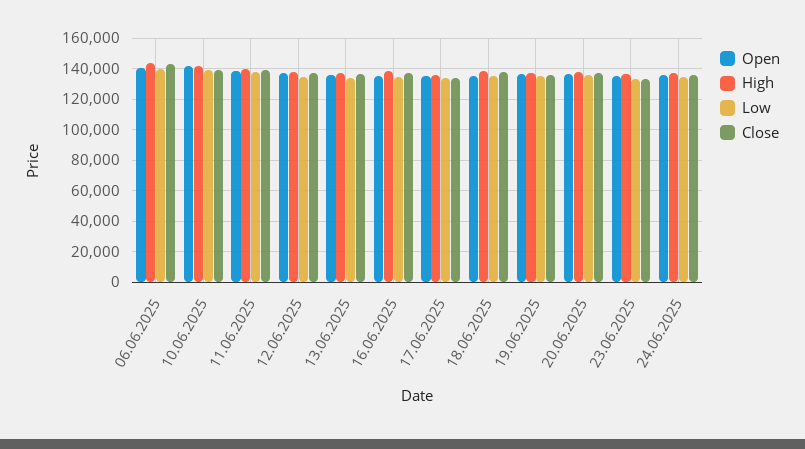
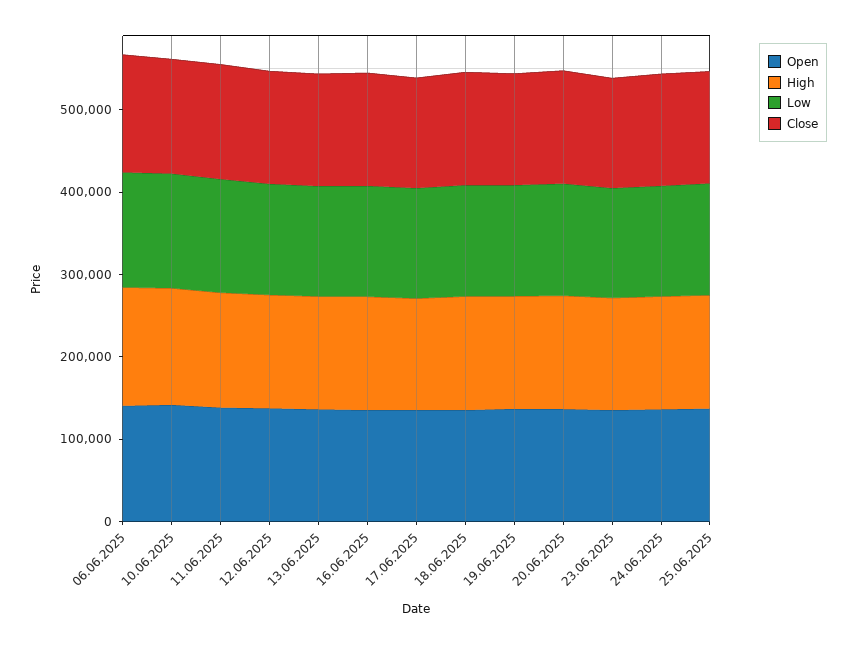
Open, 25.06.2025: none -> 140000
High, 25.06.2025: none -> 140000
Low, 25.06.2025: none -> 140000
Close, 25.06.2025: none -> 140000

